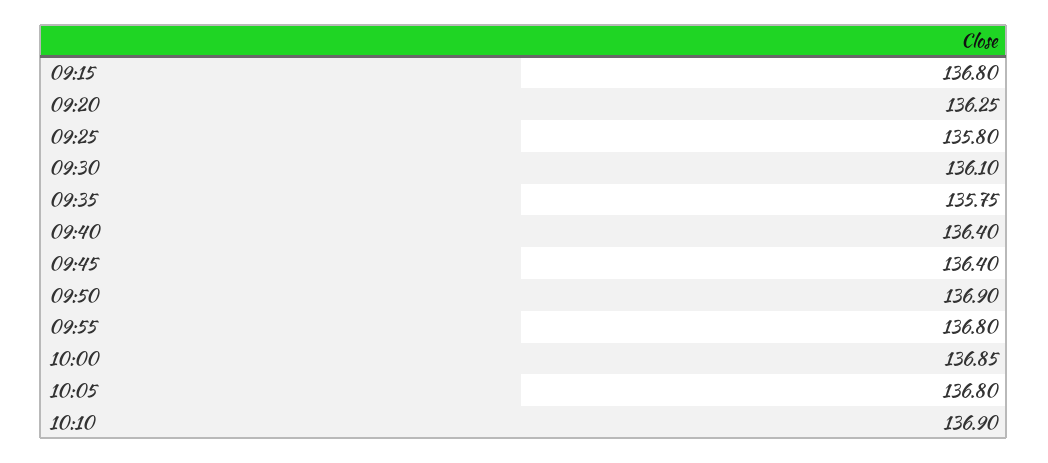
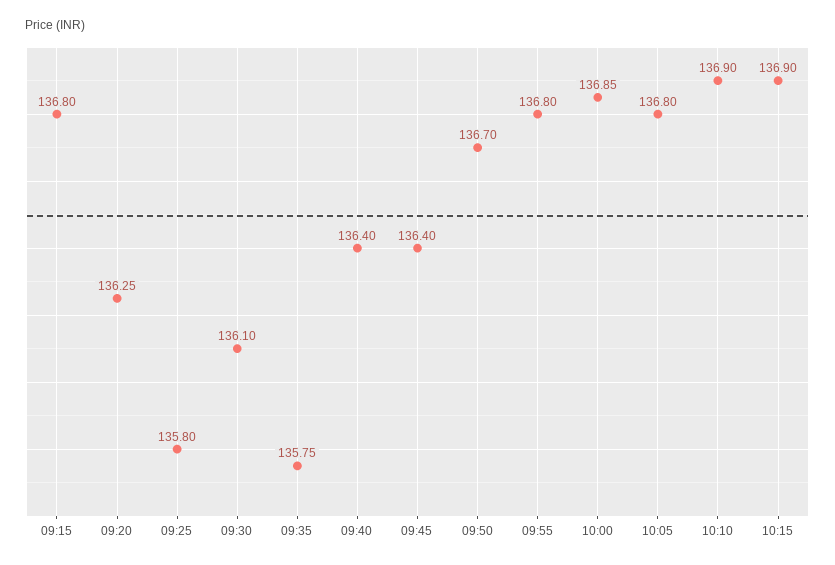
09:50: 136.9 -> 136.7
10:15: none -> 136.9

